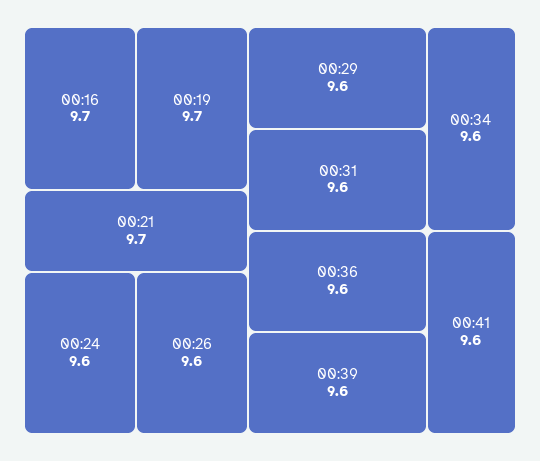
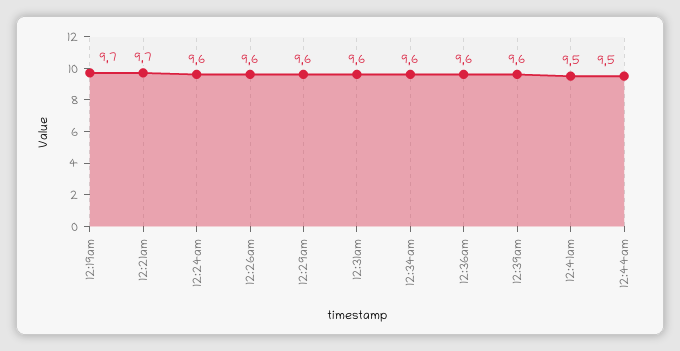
00:16: 9.7 -> none
00:41: 9.6 -> 9.5
12:44am: none -> 9.5

